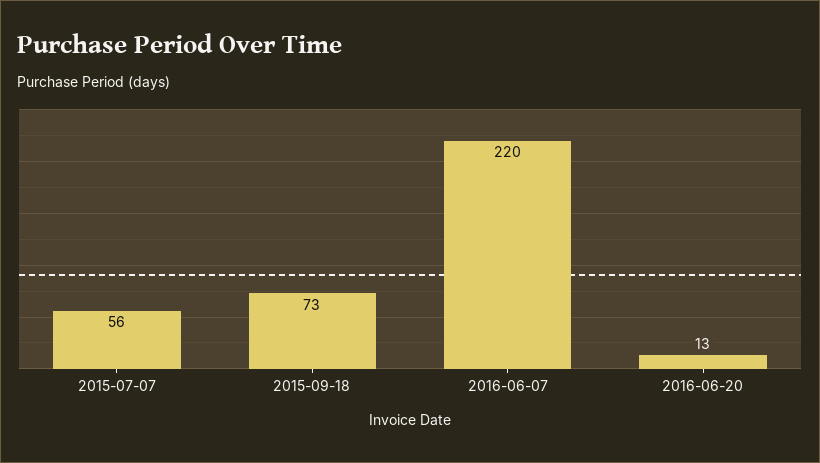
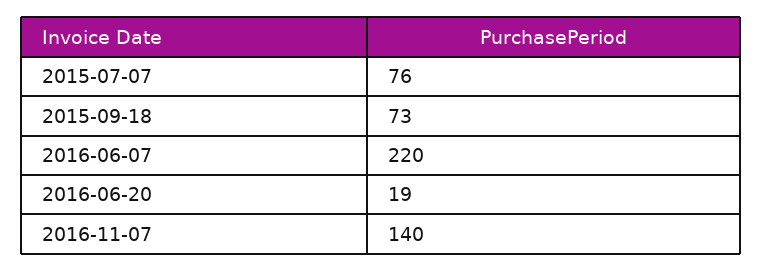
2015-07-07: 56 -> 76
2016-06-20: 13 -> 19
2016-11-07: none -> 140

